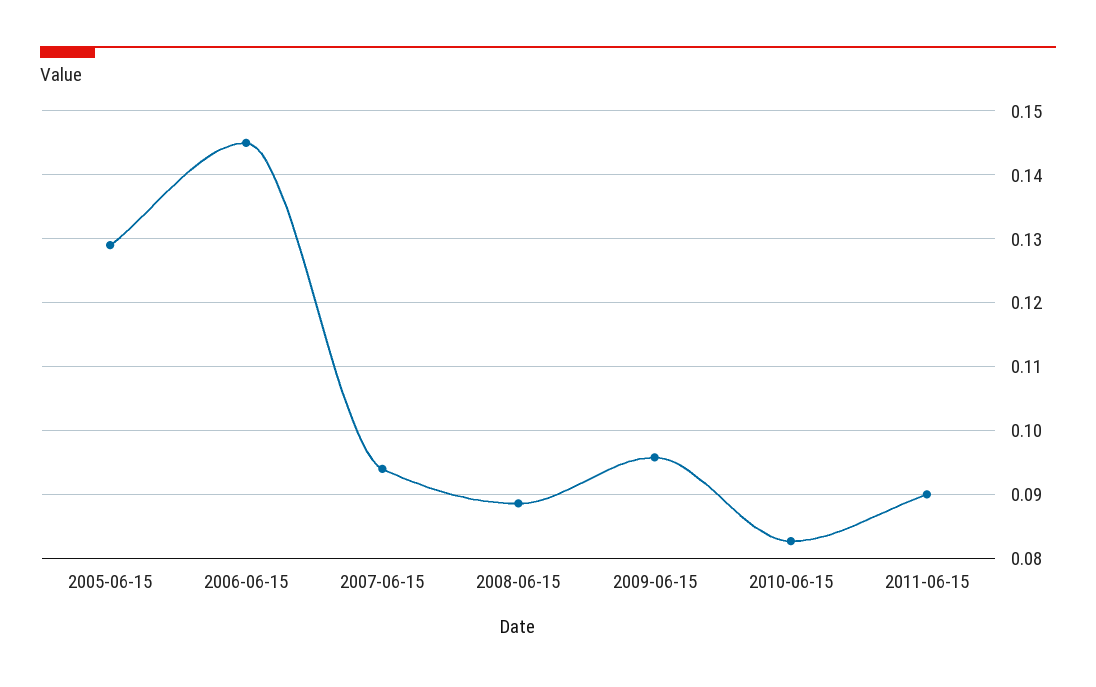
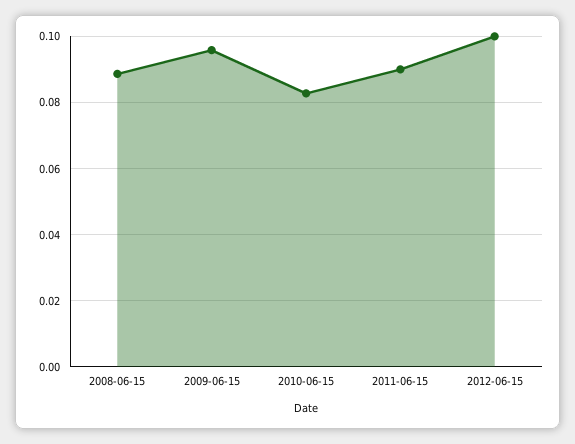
2005-06-15: 0.129 -> none
2006-06-15: 0.145 -> none
2007-06-15: 0.094 -> none
2012-06-15: none -> 0.1

